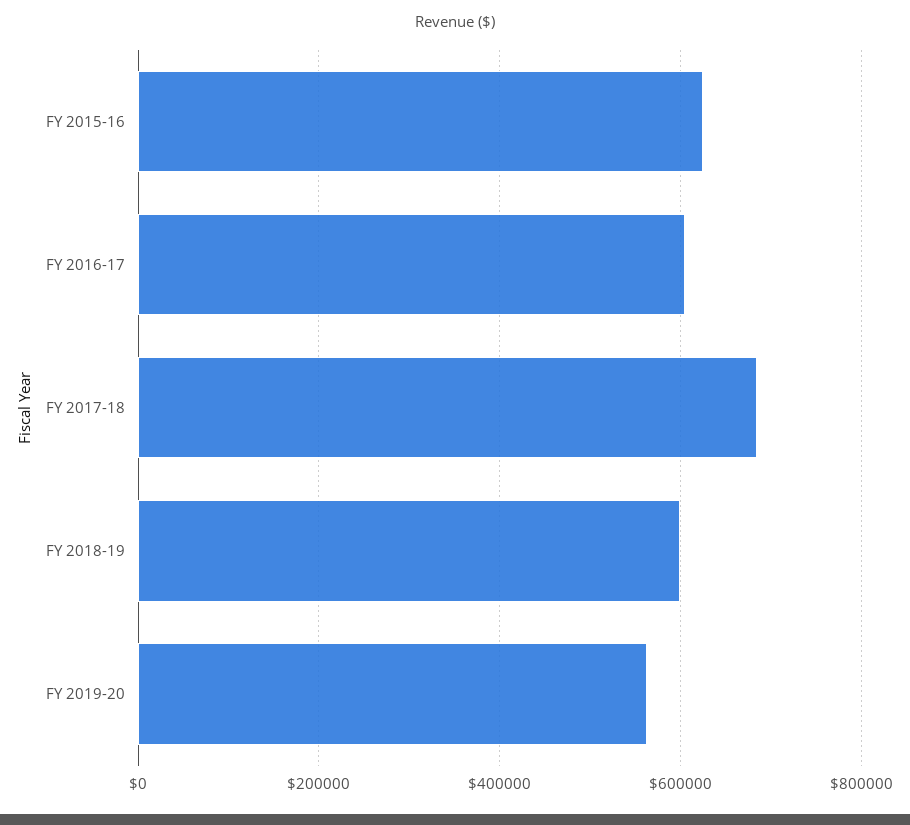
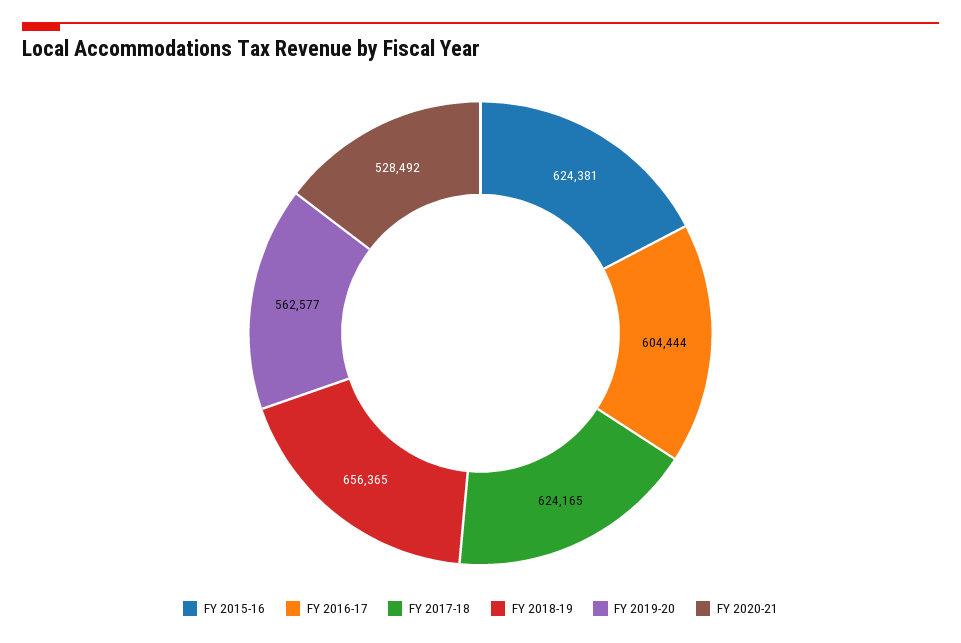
FY 2017-18: 680000 -> 624165
FY 2018-19: 600000 -> 656365
FY 2020-21: none -> 528492

